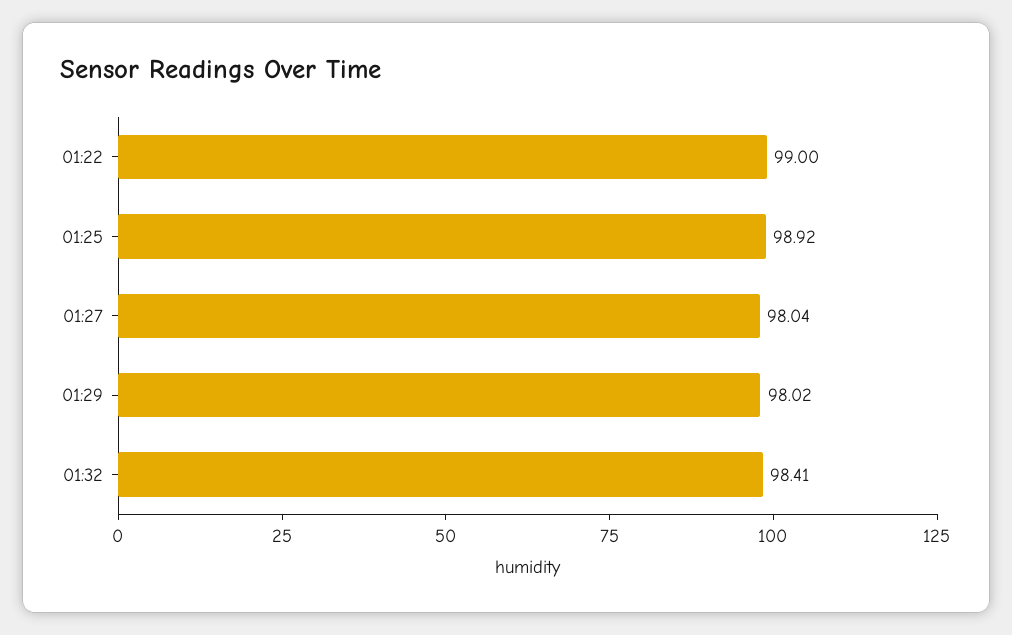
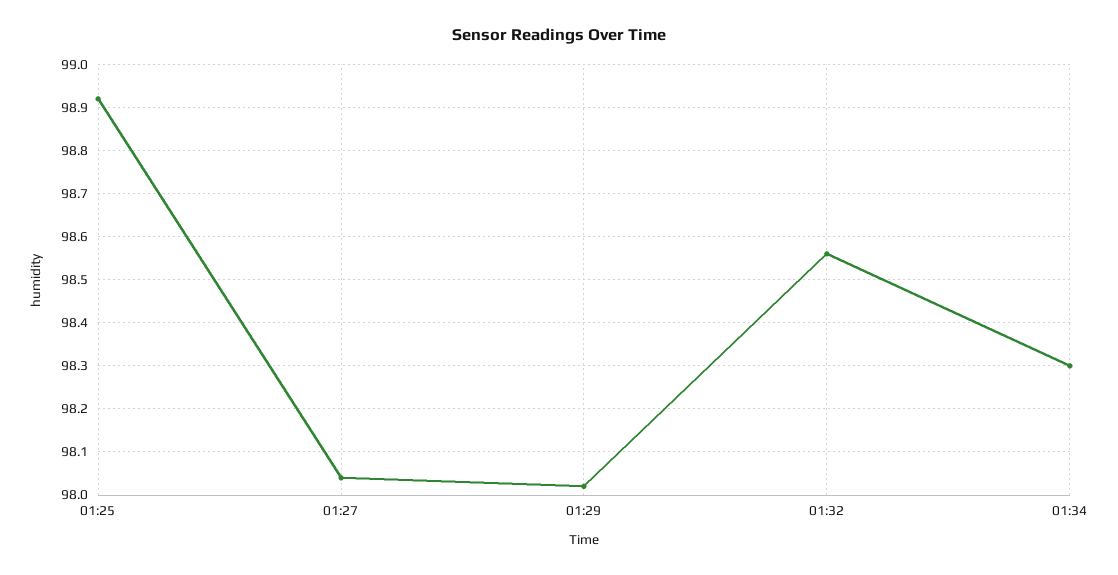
01:22: 99 -> none
01:32: 98.41 -> 98.55
01:34: none -> 98.3

